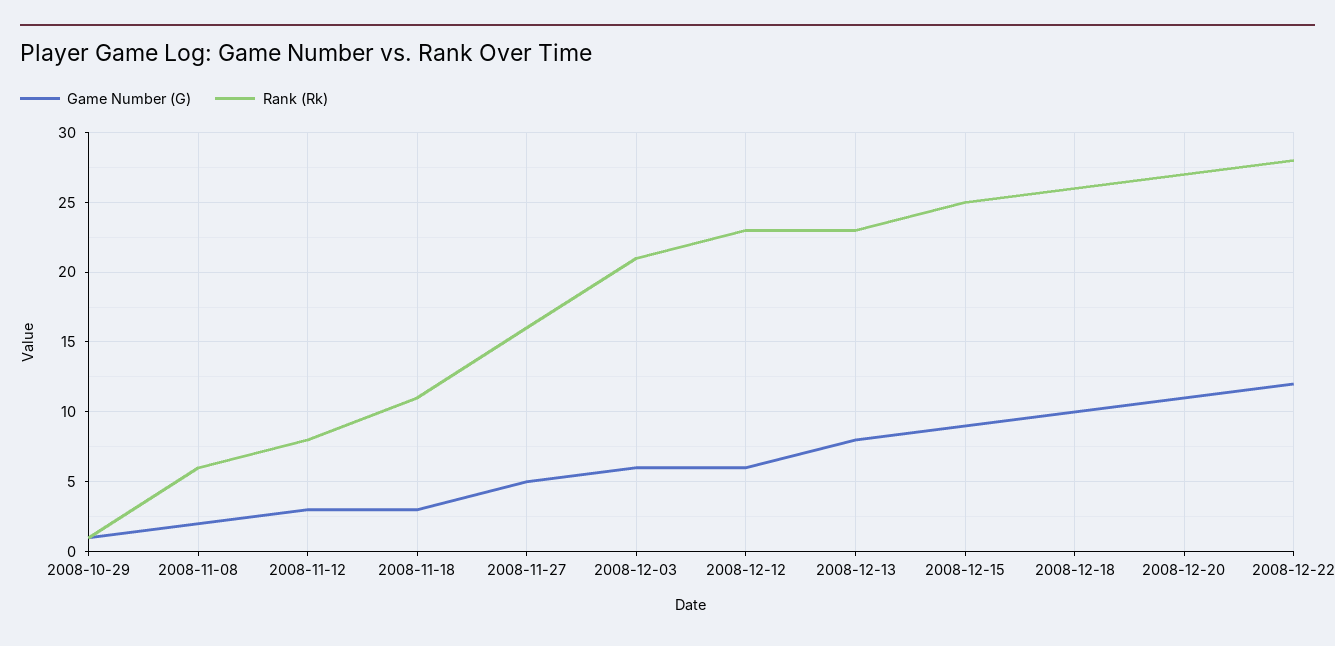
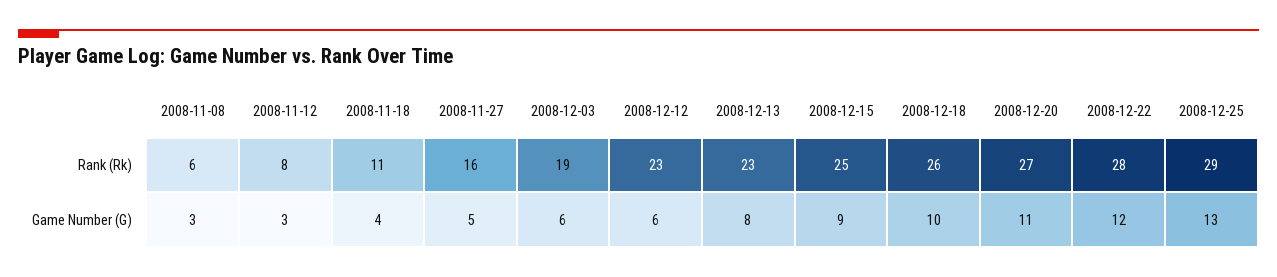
Game Number (G), 2008-10-29: 1 -> none
Rank (Rk), 2008-10-29: 1 -> none
Game Number (G), 2008-11-08: 2 -> 3
Game Number (G), 2008-11-18: 3 -> 4
Rank (Rk), 2008-12-03: 21 -> 19
Rank (Rk), 2008-12-25: none -> 29
Game Number (G), 2008-12-25: none -> 13

